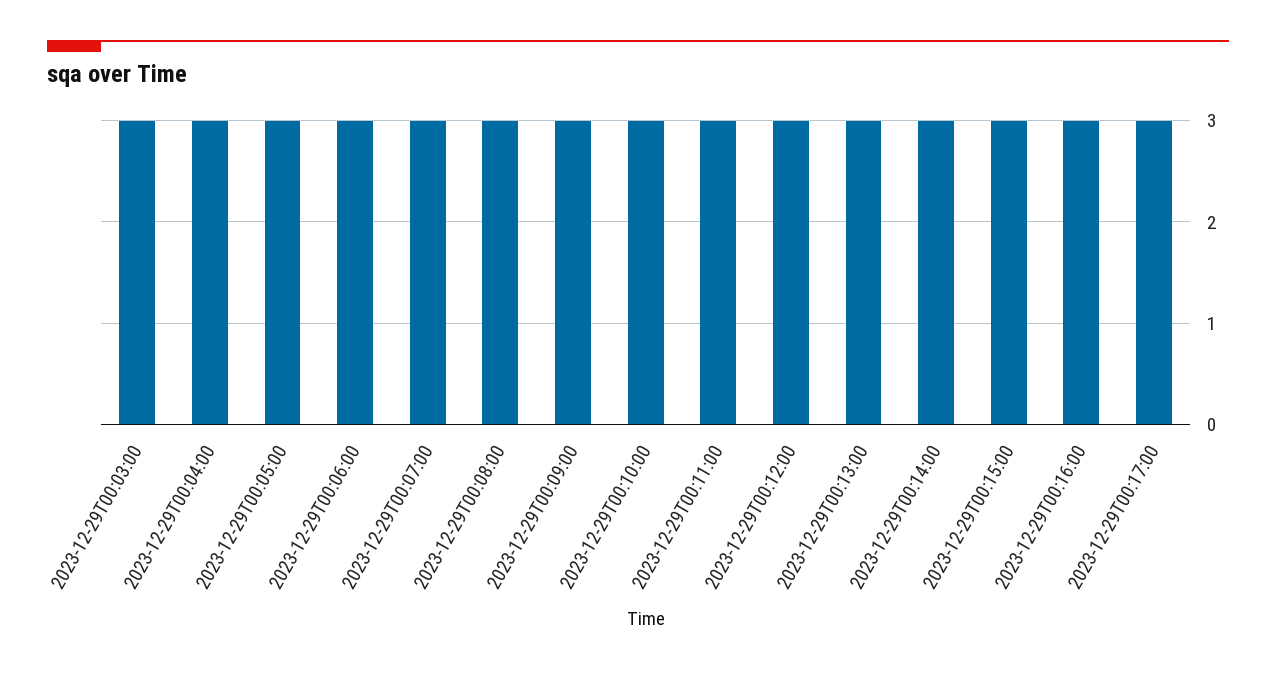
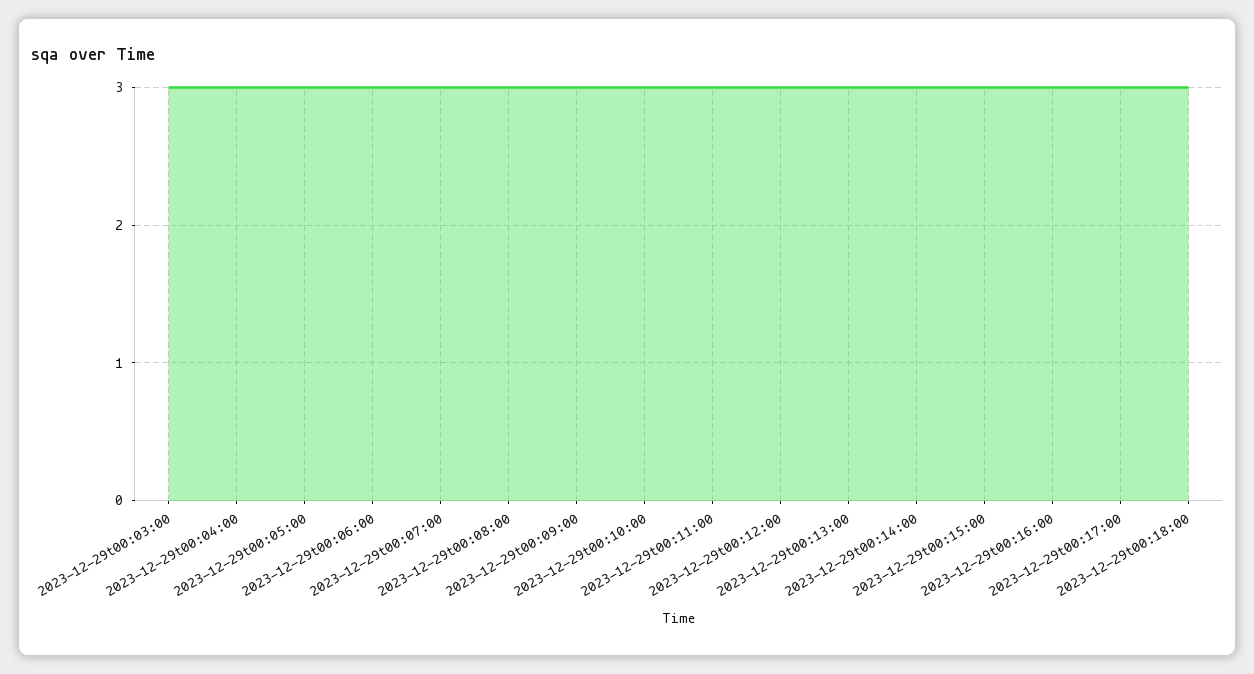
2023-12-29t00:18:00: none -> 3

